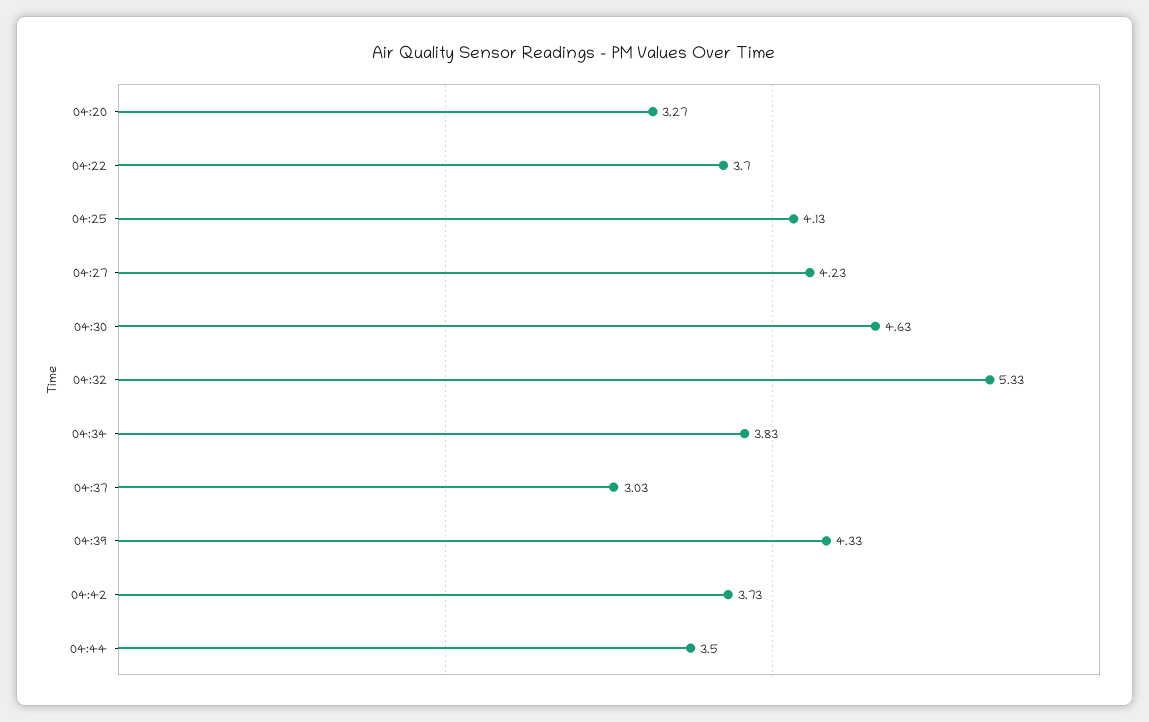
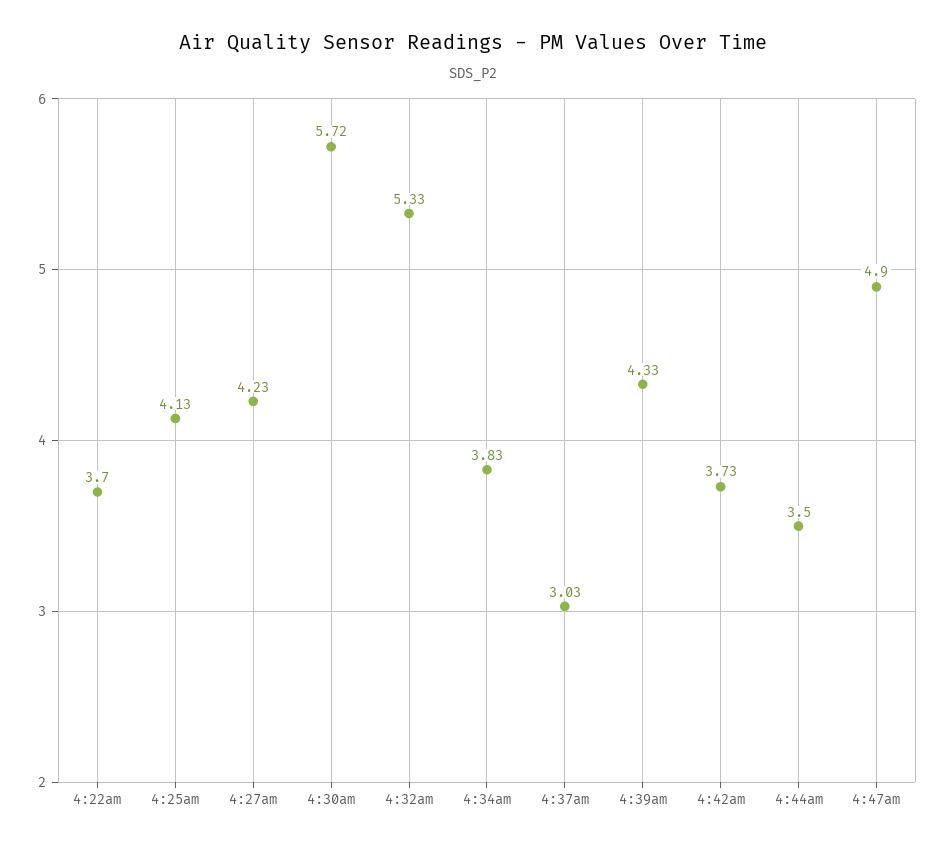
04:20: 3.27 -> none
04:30: 4.63 -> 5.72
4:47am: none -> 4.9

